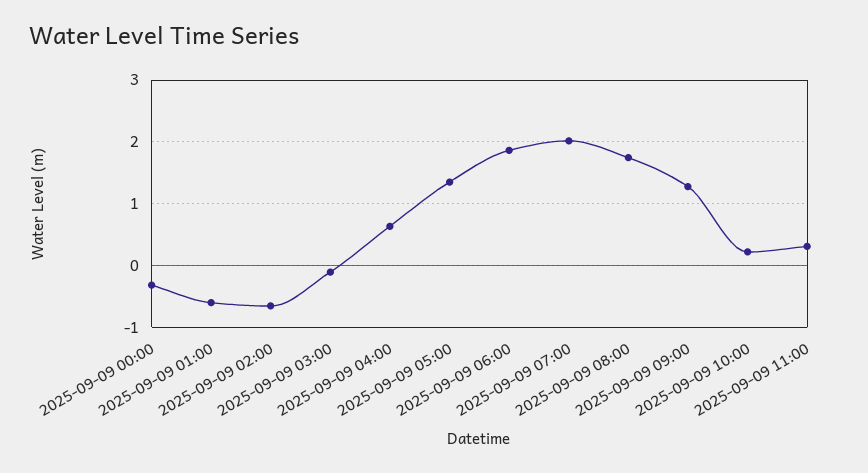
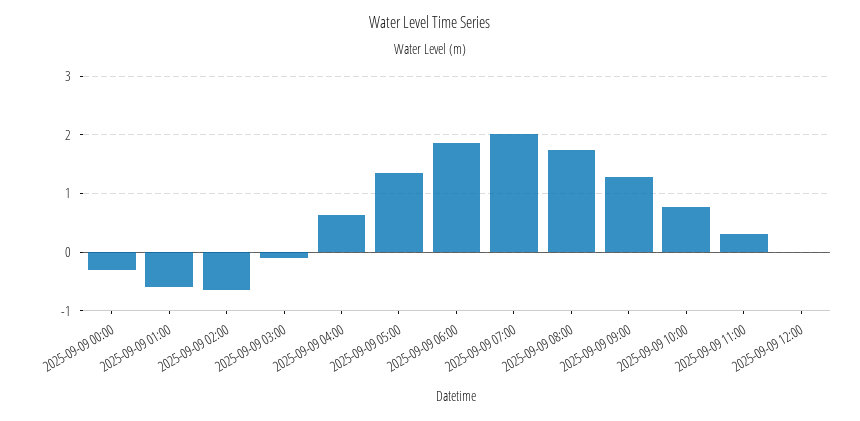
2025-09-09 10:00: 0.2 -> 0.8
2025-09-09 12:00: none -> 0

